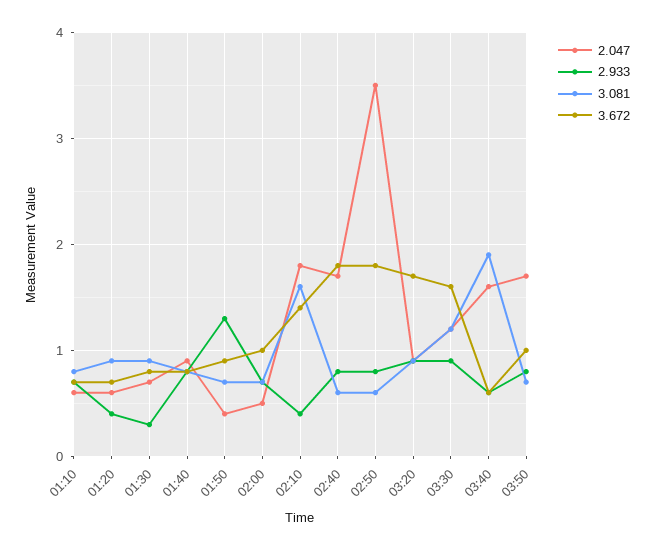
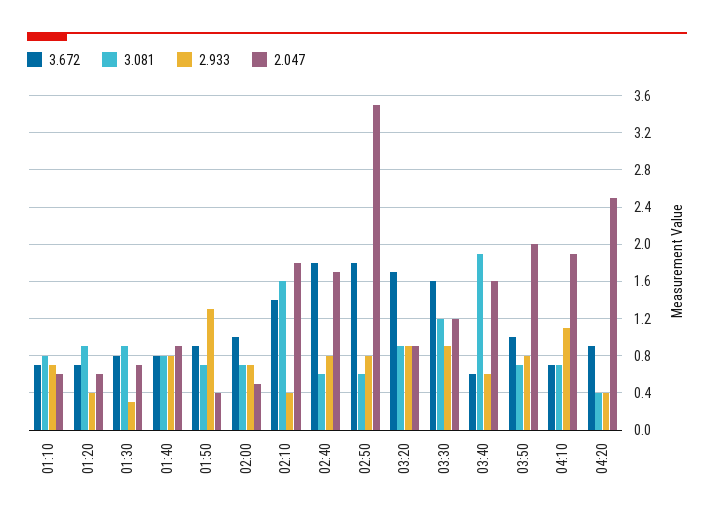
2.047, 03:50: 1.7 -> 2
3.672, 04:10: none -> 0.7
3.081, 04:10: none -> 0.7
2.933, 04:10: none -> 1.1
2.047, 04:10: none -> 1.9
3.672, 04:20: none -> 0.9
3.081, 04:20: none -> 0.4
2.933, 04:20: none -> 0.4
2.047, 04:20: none -> 2.5

